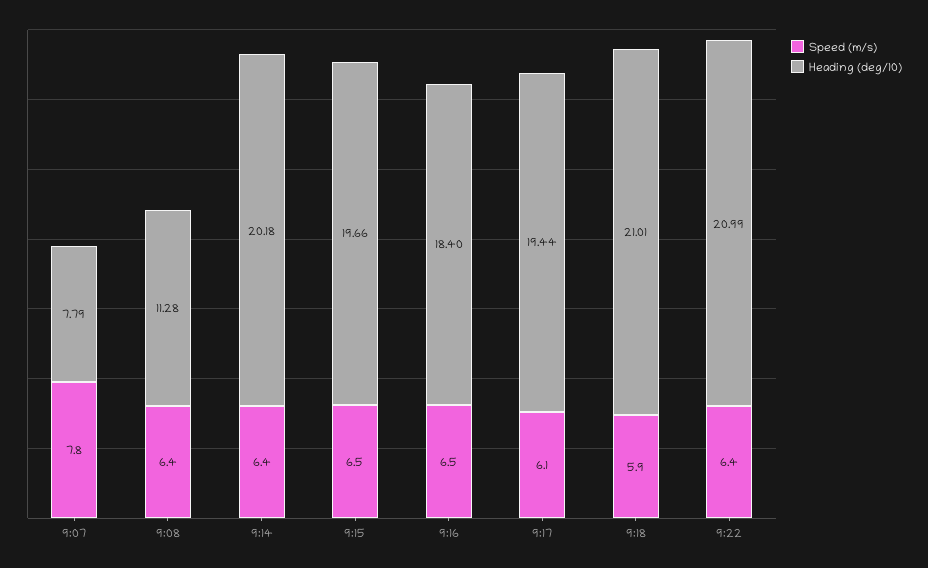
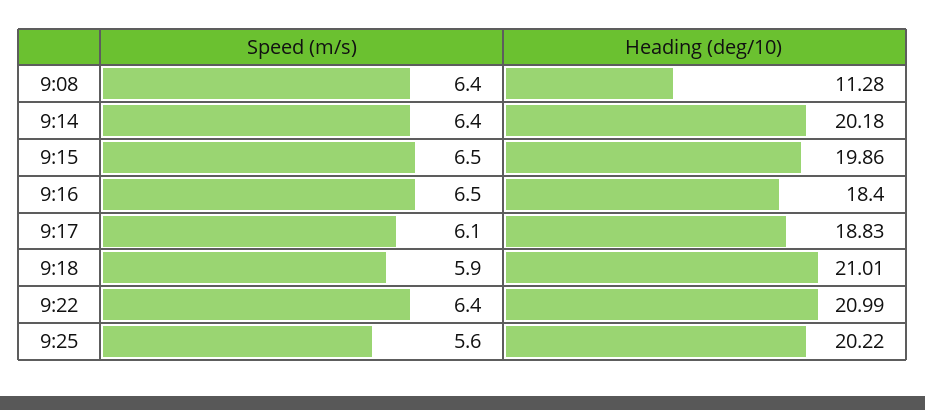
Speed (m/s), 9:07: 7.8 -> none
Heading (deg/10), 9:07: 7.79 -> none
Heading (deg/10), 9:15: 19.66 -> 19.86
Heading (deg/10), 9:17: 19.44 -> 18.83
Speed (m/s), 9:25: none -> 5.6
Heading (deg/10), 9:25: none -> 20.22

